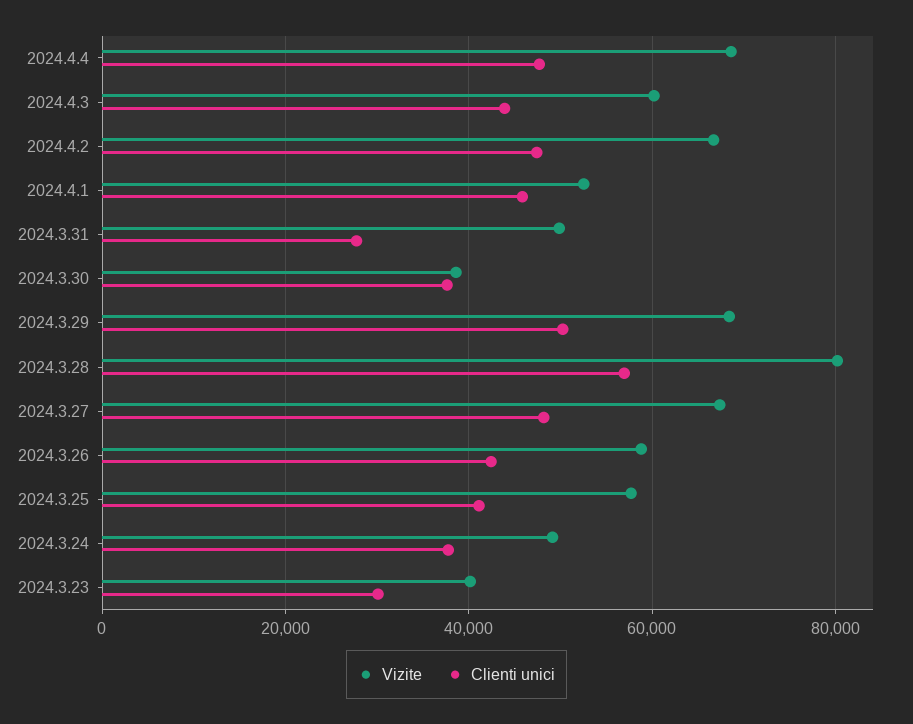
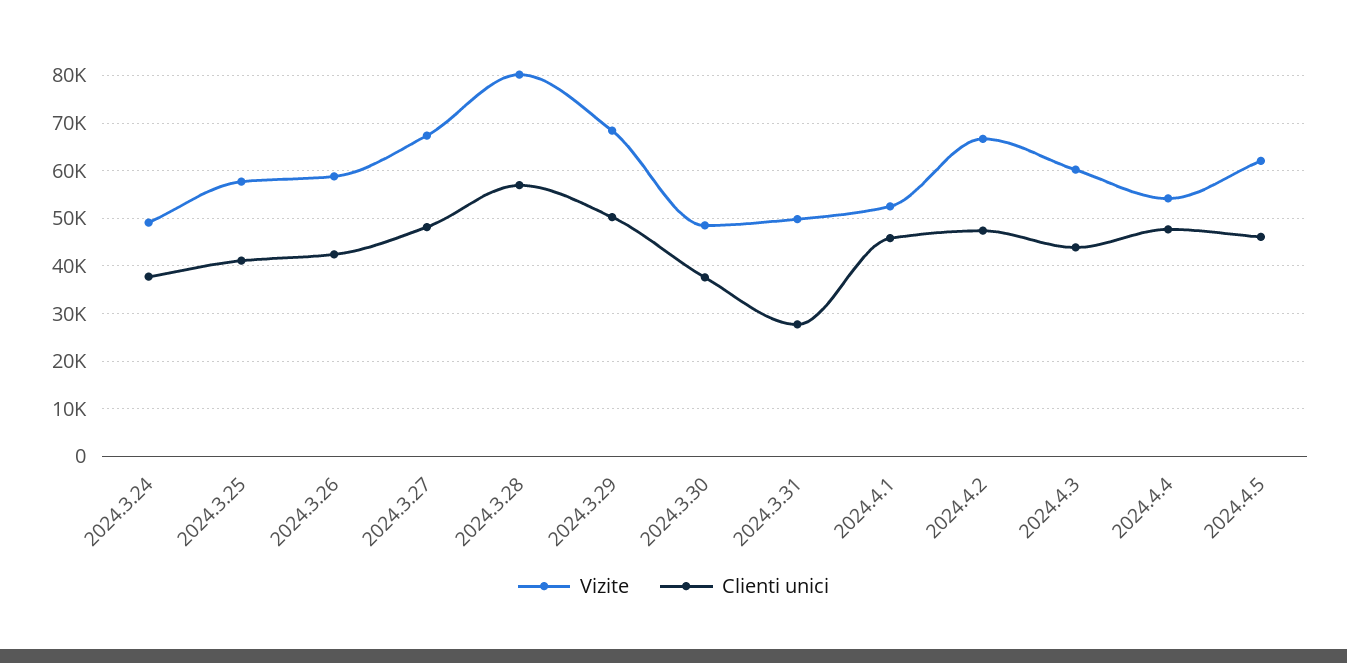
Vizite, 2024.4.4: 68000 -> 54000
Vizite, 2024.3.30: 38000 -> 48000
Vizite, 2024.3.23: 40000 -> none
Clienti unici, 2024.3.23: 30000 -> none
Vizite, 2024.4.5: none -> 62000
Clienti unici, 2024.4.5: none -> 46000

